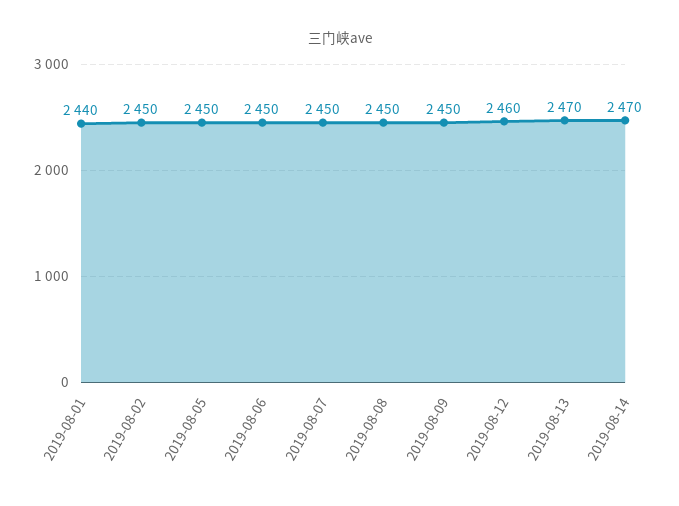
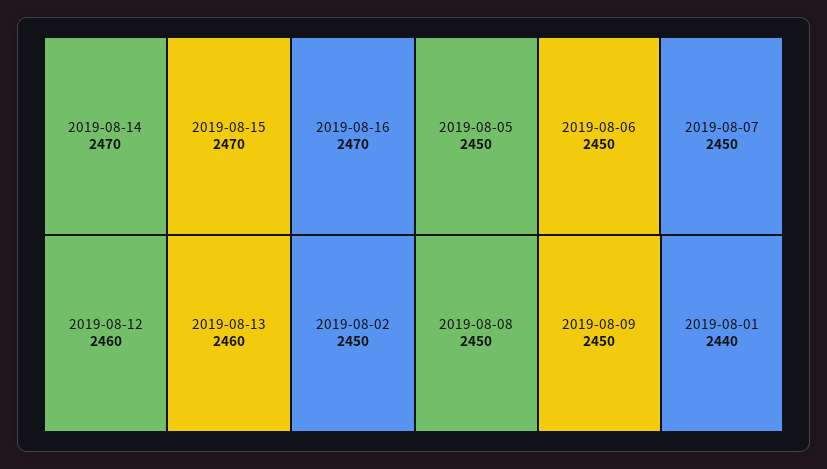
2019-08-13: 2470 -> 2460
2019-08-15: none -> 2470
2019-08-16: none -> 2470

